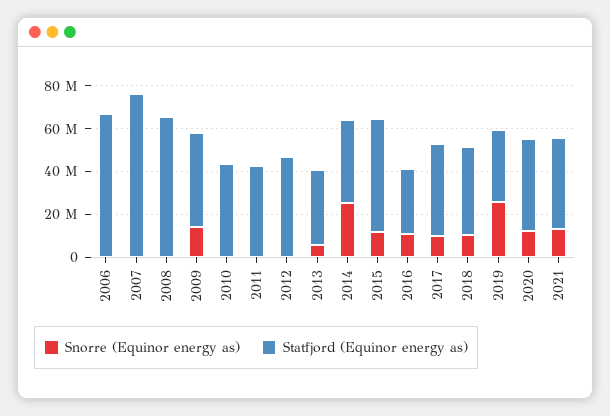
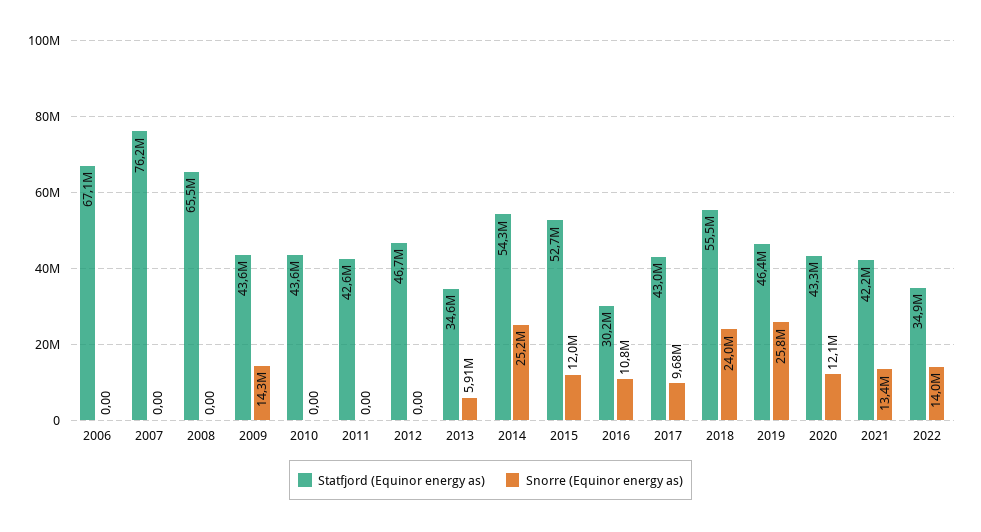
Statfjord (Equinor energy as), 2014: 40000000 -> 54300000
Snorre (Equinor energy as), 2018: 10000000 -> 24000000
Statfjord (Equinor energy as), 2018: 40000000 -> 55500000
Statfjord (Equinor energy as), 2019: 35000000 -> 46400000
Statfjord (Equinor energy as), 2022: none -> 34900000
Snorre (Equinor energy as), 2022: none -> 14000000

